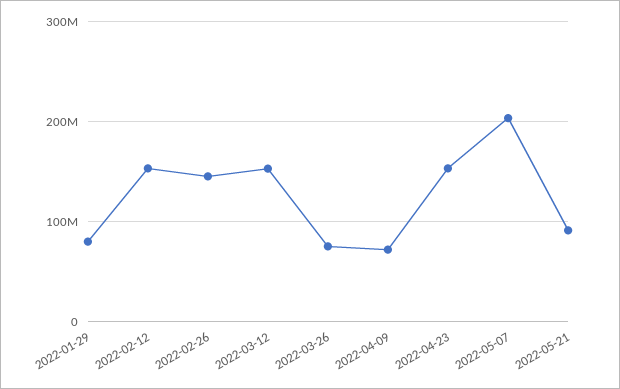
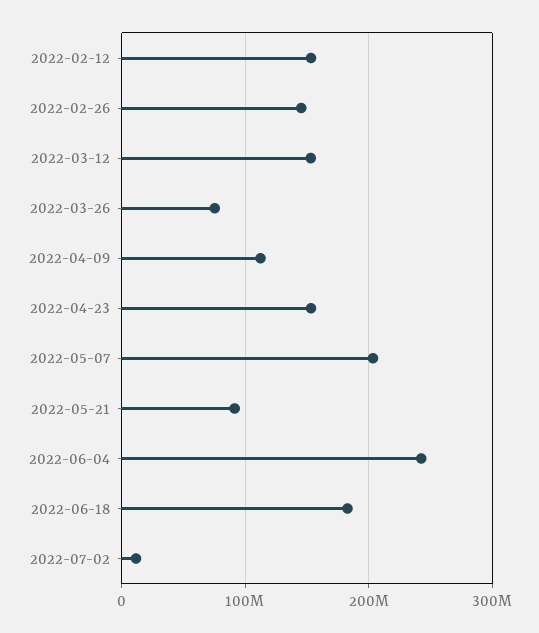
2022-01-29: 80000000 -> none
2022-04-09: 70000000 -> 110000000
2022-06-04: none -> 240000000
2022-06-18: none -> 180000000
2022-07-02: none -> 10000000

